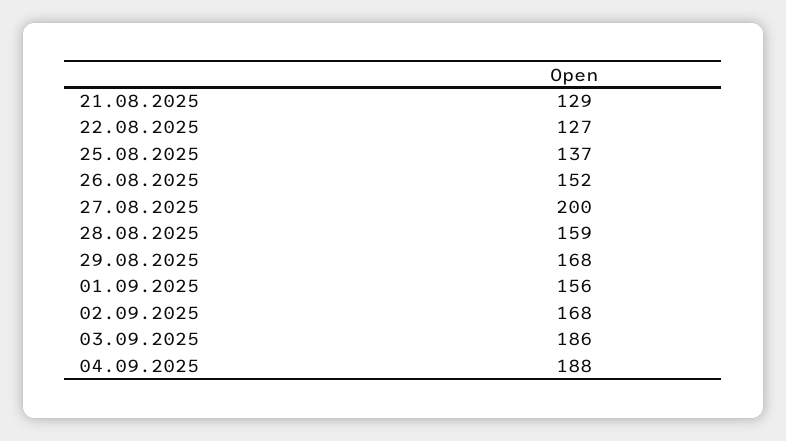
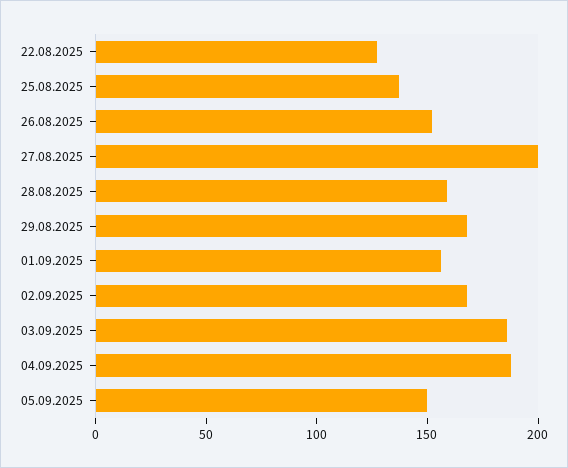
21.08.2025: 129 -> none
05.09.2025: none -> 150

